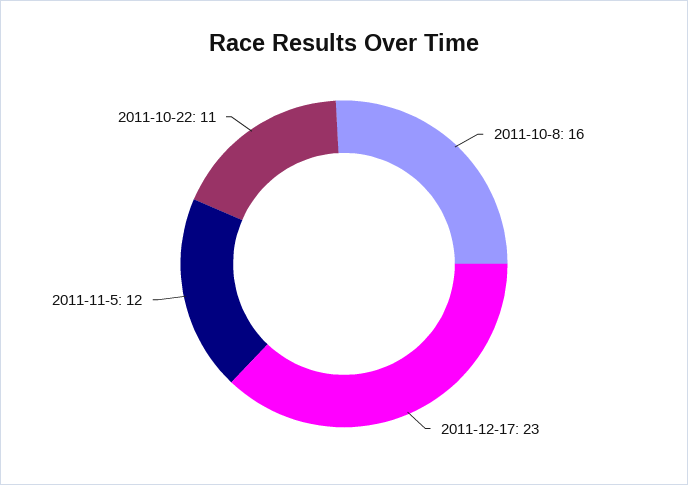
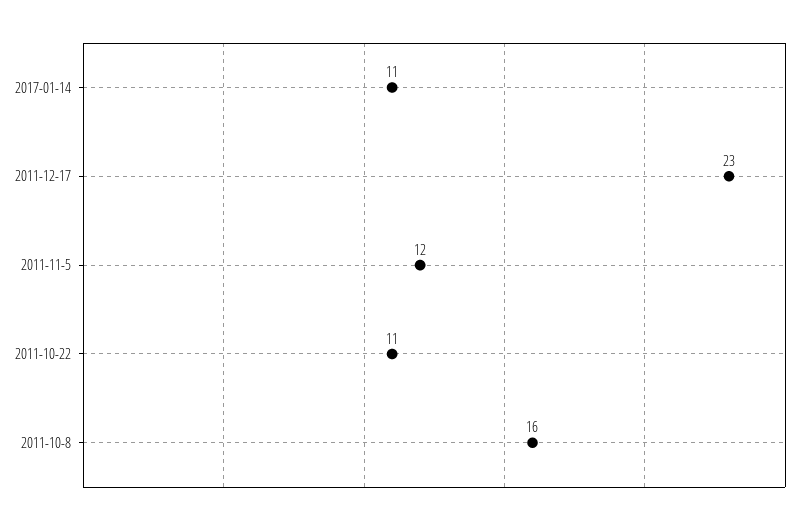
2017-01-14: none -> 11

